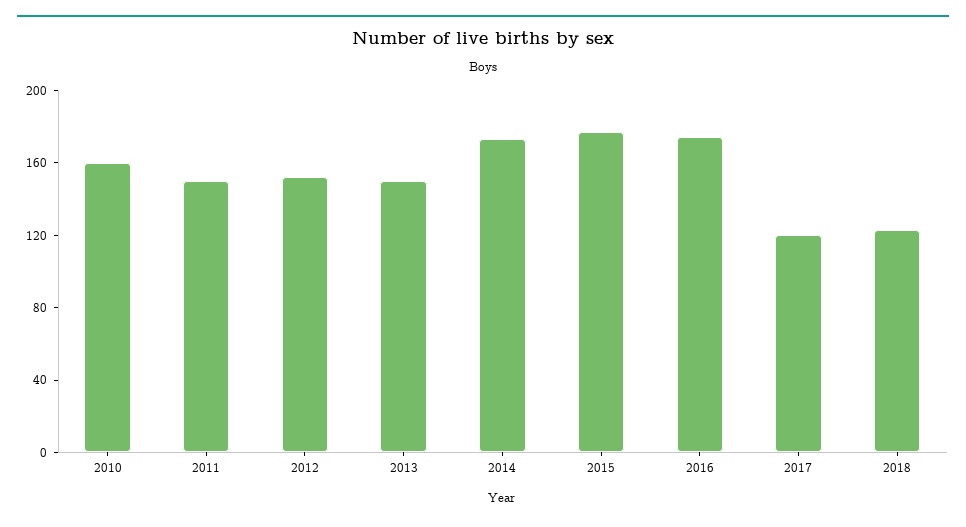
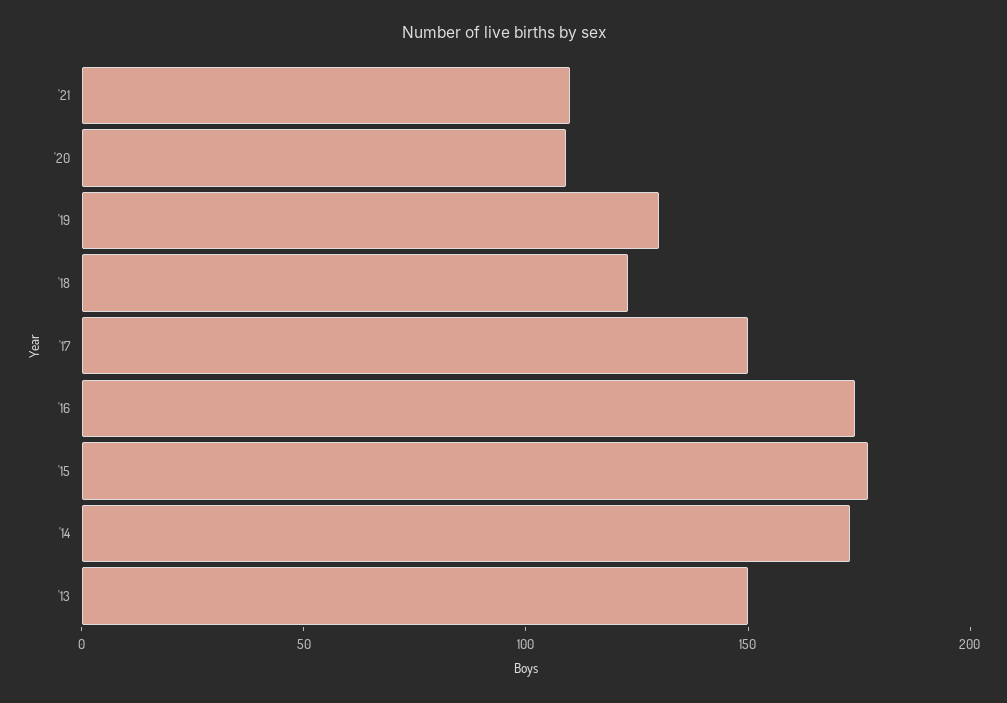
2010: 160 -> none
2011: 150 -> none
2012: 150 -> none
2017: 120 -> 150
'21: none -> 110
'20: none -> 110
'19: none -> 130

